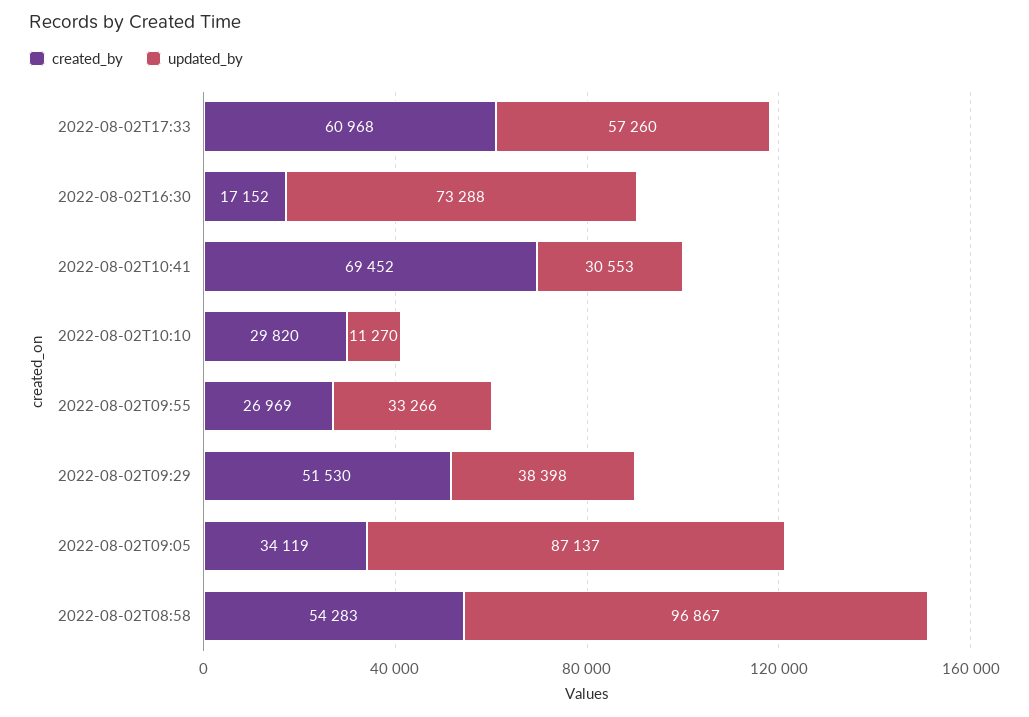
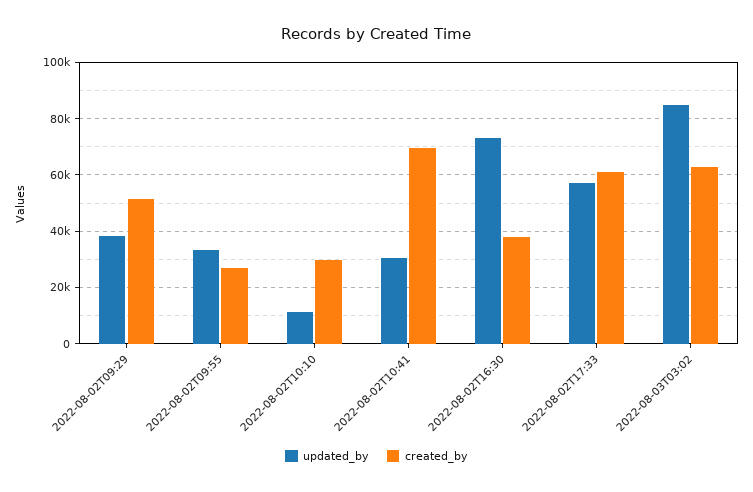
created_by, 2022-08-02T16:30: 17152 -> 37500
created_by, 2022-08-02T09:05: 34119 -> none
updated_by, 2022-08-02T09:05: 87137 -> none
created_by, 2022-08-02T08:58: 54283 -> none
updated_by, 2022-08-02T08:58: 96867 -> none
updated_by, 2022-08-03T03:02: none -> 85000
created_by, 2022-08-03T03:02: none -> 62500

